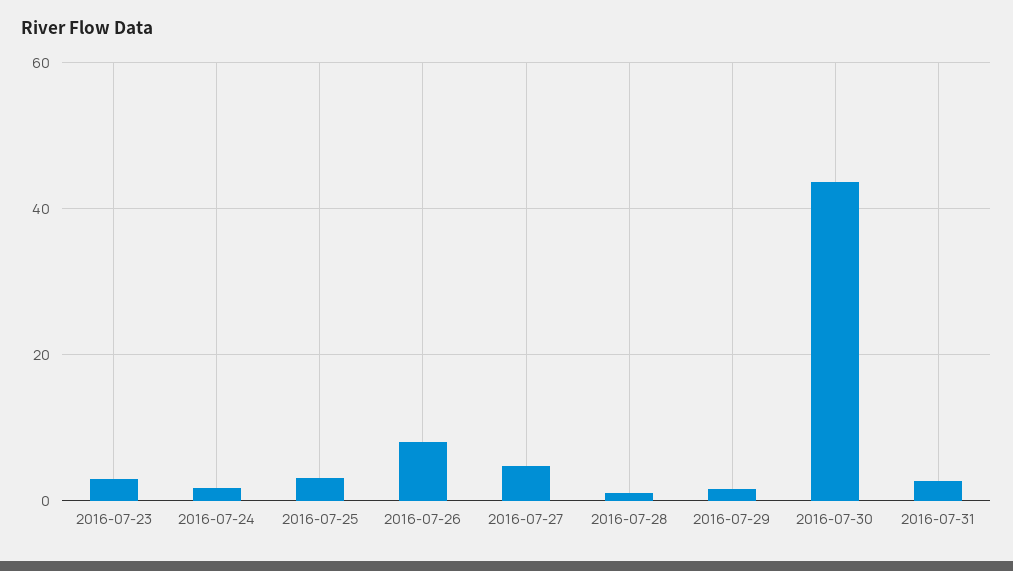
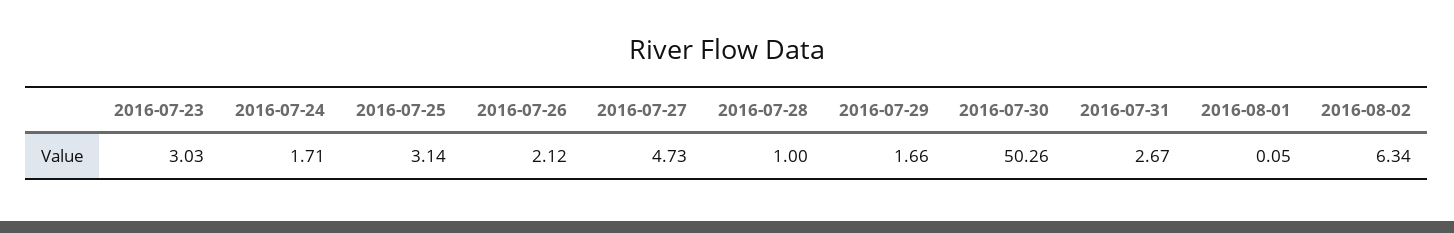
2016-07-26: 8 -> 2.12
2016-07-30: 44 -> 50.26
2016-08-01: none -> 0.05
2016-08-02: none -> 6.34

